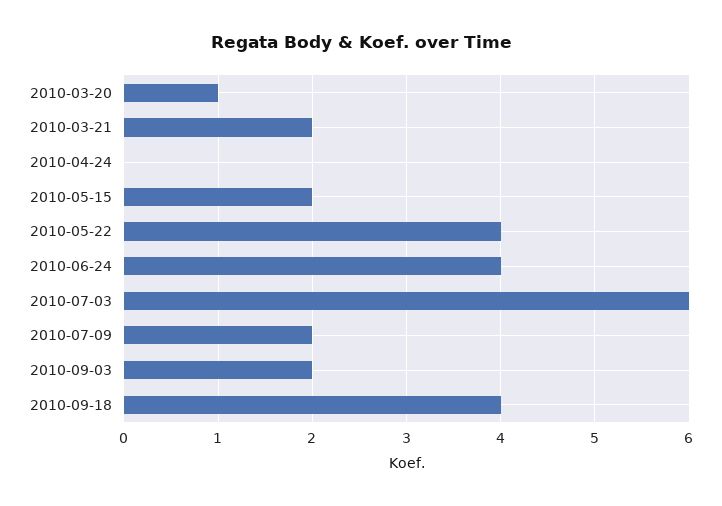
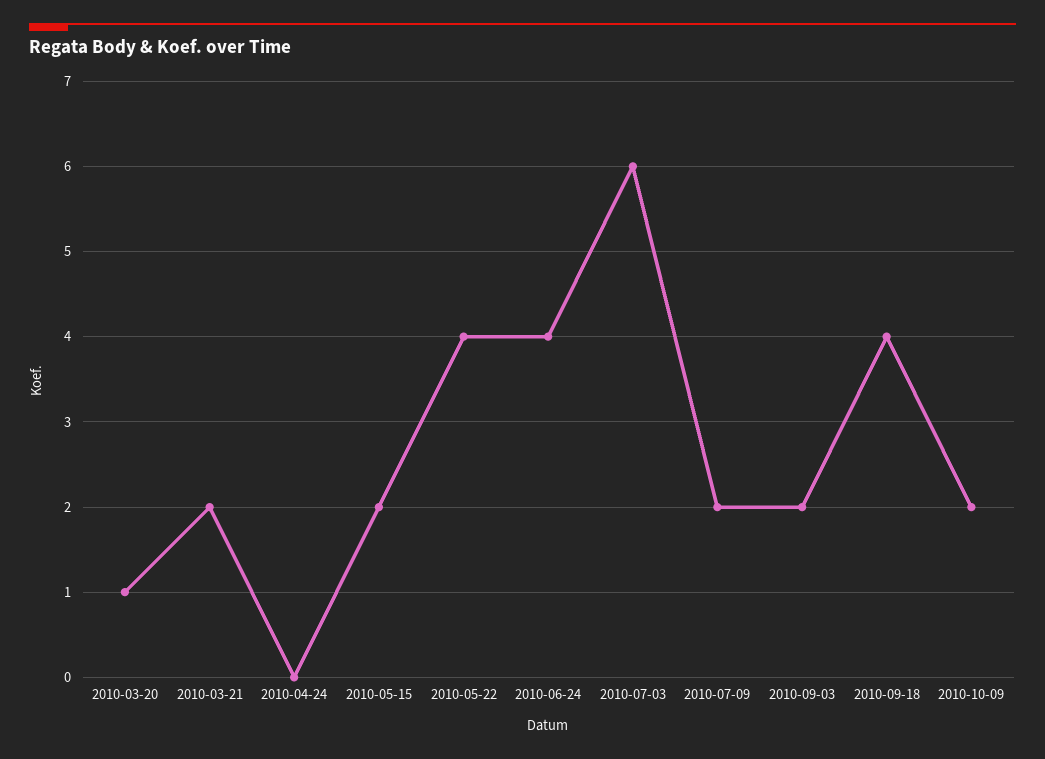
2010-10-09: none -> 2

